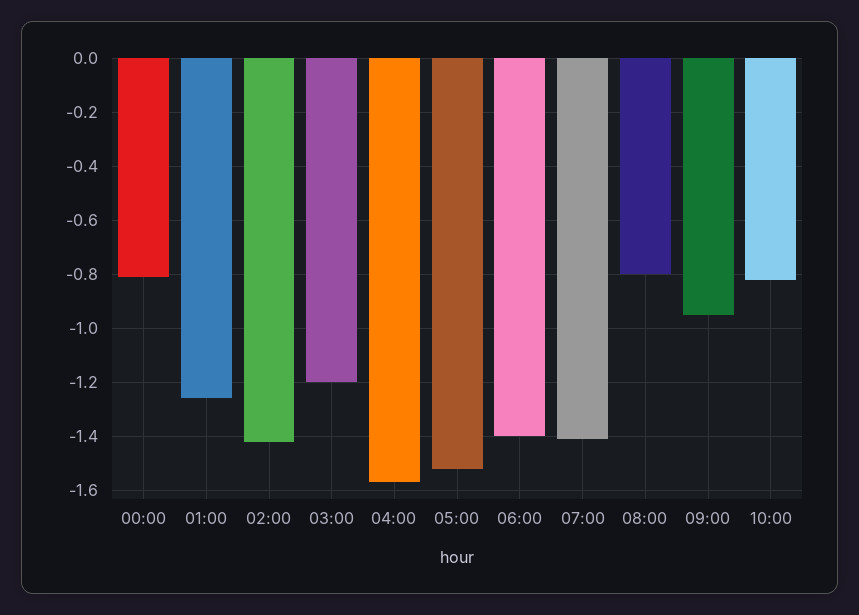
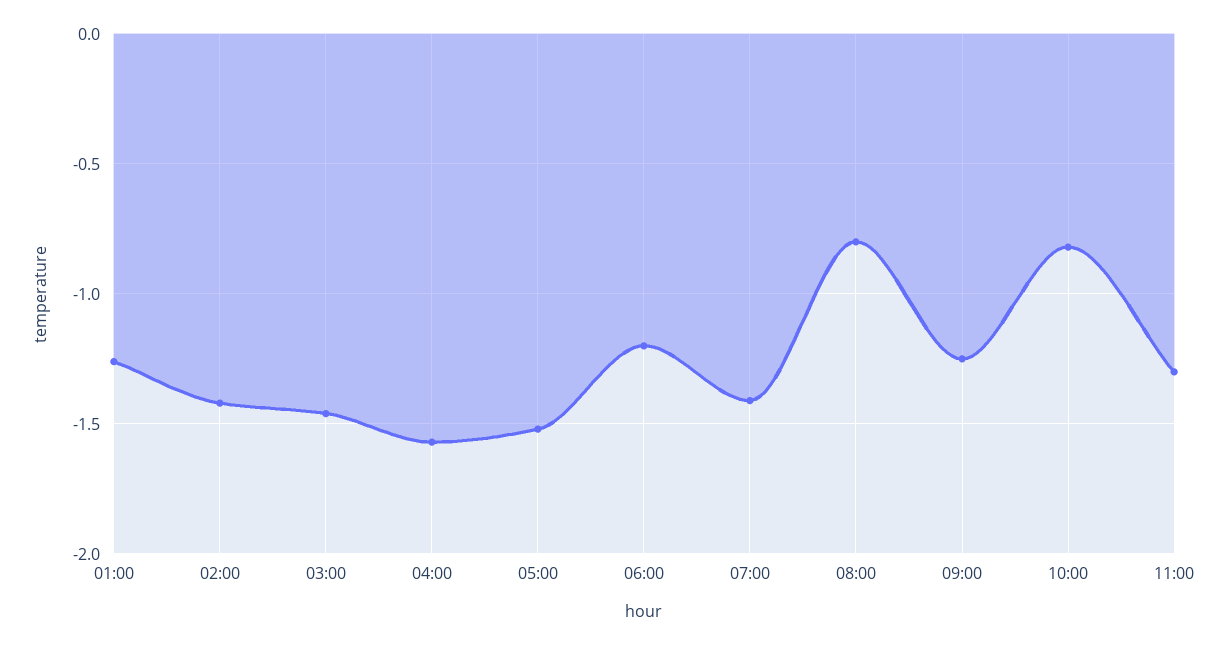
00:00: -0.8 -> none
03:00: -1.2 -> -1.45
06:00: -1.4 -> -1.2
09:00: -0.95 -> -1.25
11:00: none -> -1.3

